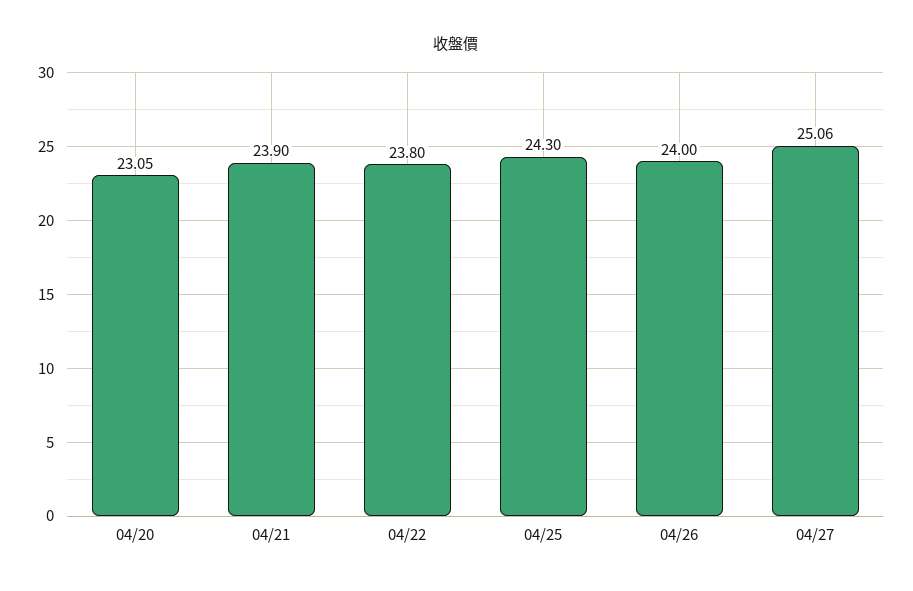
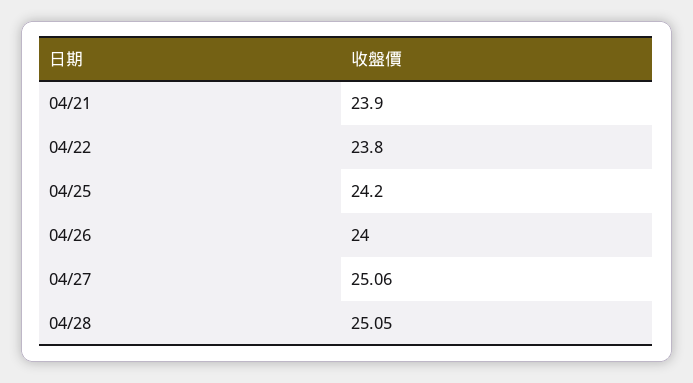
04/20: 23.05 -> none
04/25: 24.3 -> 24.2
04/28: none -> 25.05

